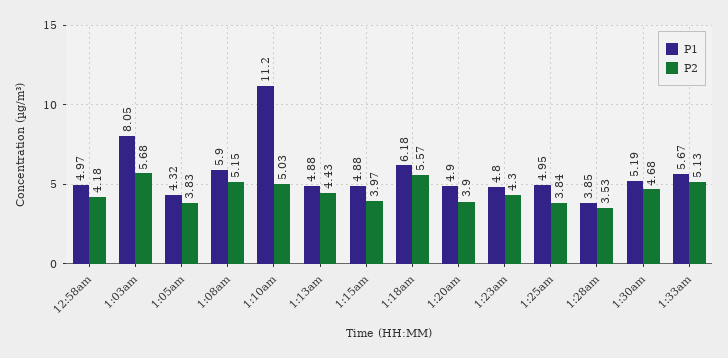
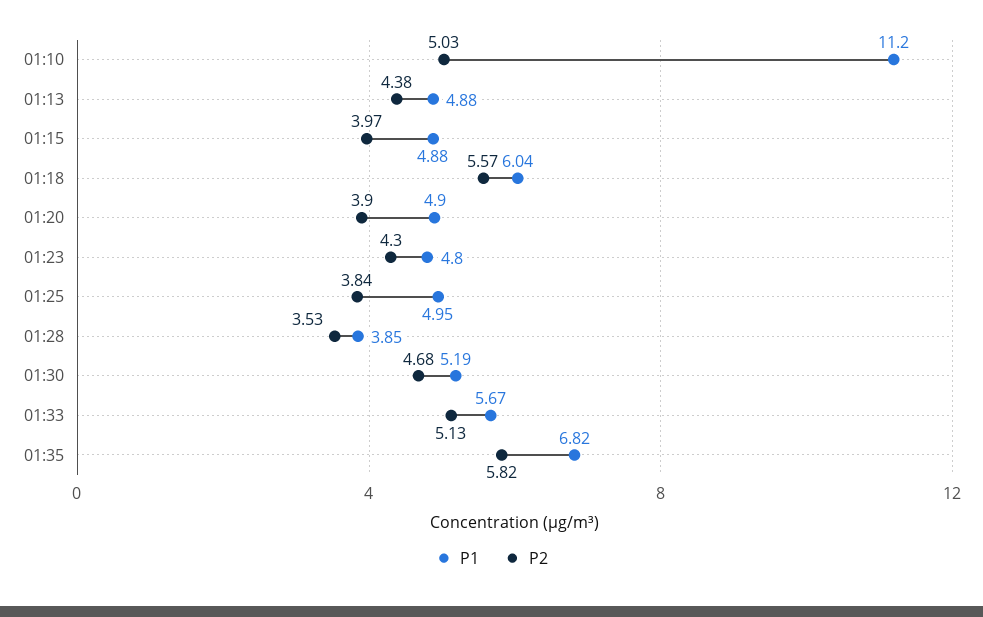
P1, 12:58am: 4.97 -> none
P2, 12:58am: 4.18 -> none
P1, 1:03am: 8.05 -> none
P2, 1:03am: 5.68 -> none
P1, 1:05am: 4.32 -> none
P2, 1:05am: 3.83 -> none
P1, 1:08am: 5.9 -> none
P2, 1:08am: 5.15 -> none
P2, 1:13am: 4.43 -> 4.38
P1, 1:18am: 6.18 -> 6.04
P1, 01:35: none -> 6.82
P2, 01:35: none -> 5.82

